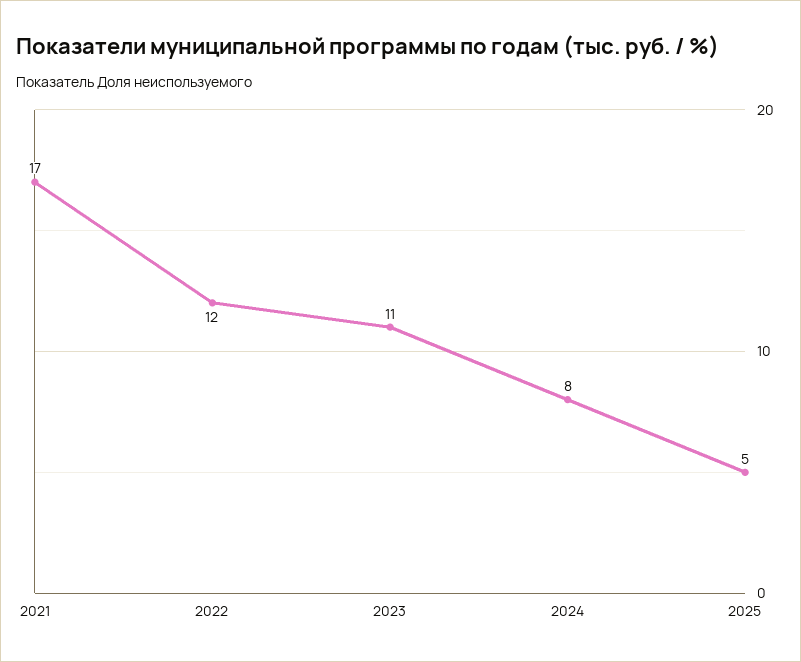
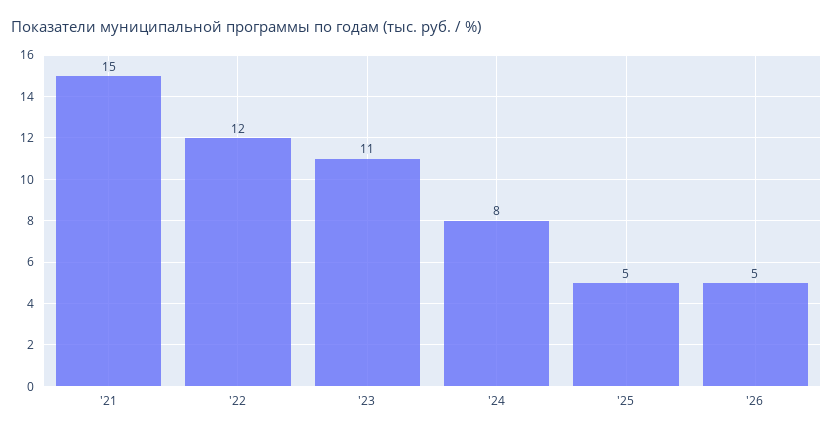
2021: 17 -> 15
'26: none -> 5

